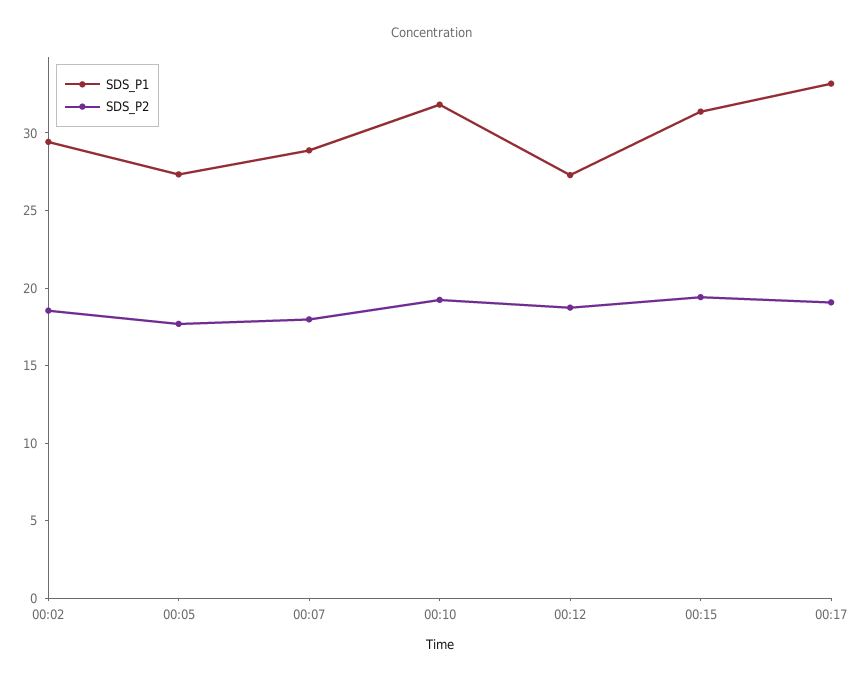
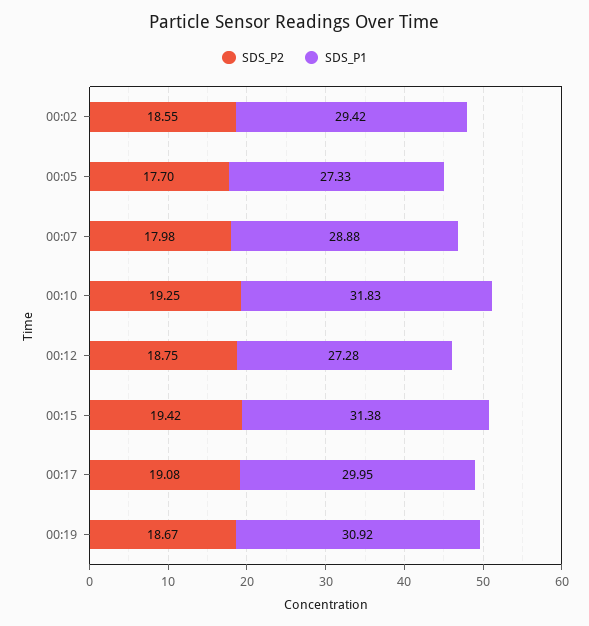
SDS_P1, 00:17: 33 -> 29.95
SDS_P2, 00:19: none -> 18.67
SDS_P1, 00:19: none -> 30.92

